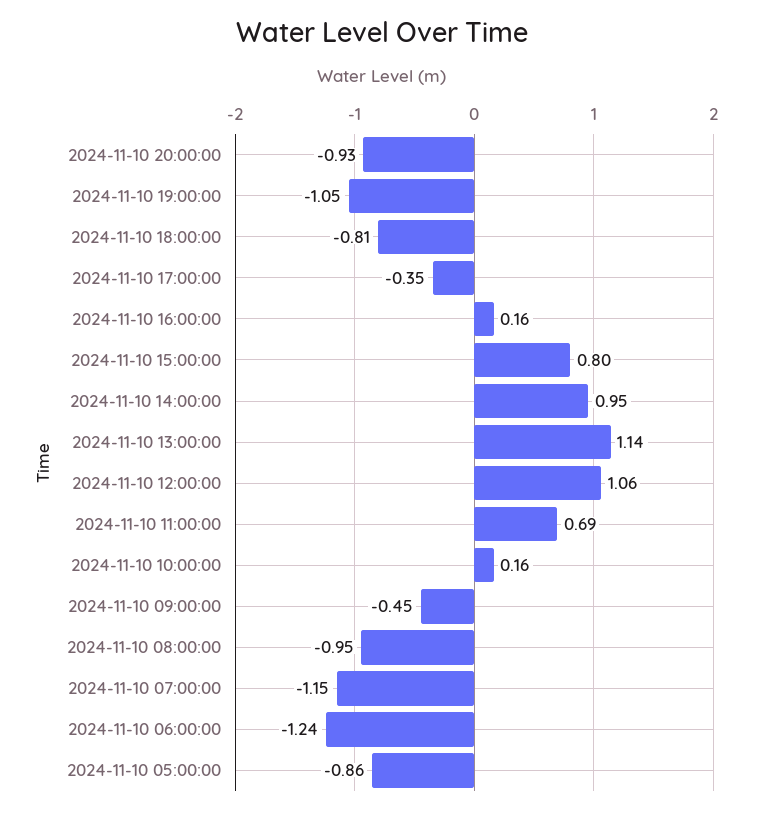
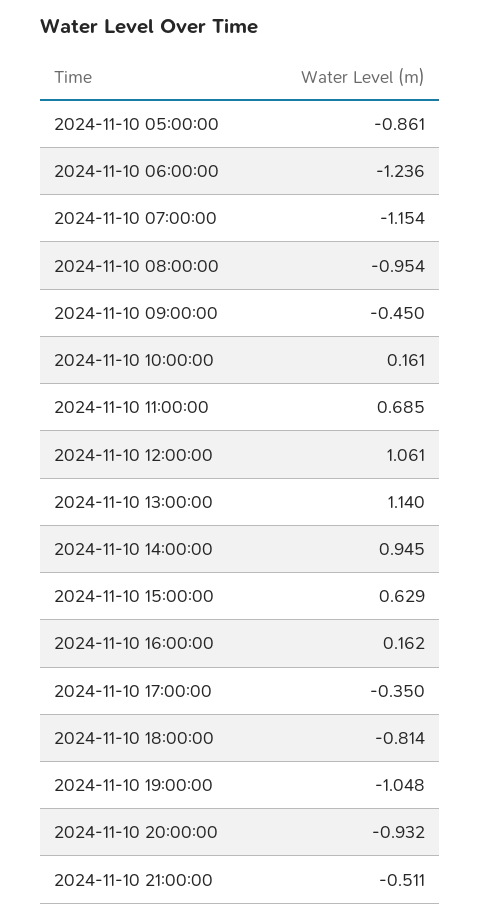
2024-11-10 15:00:00: 0.8 -> 0.629
2024-11-10 21:00:00: none -> -0.511

